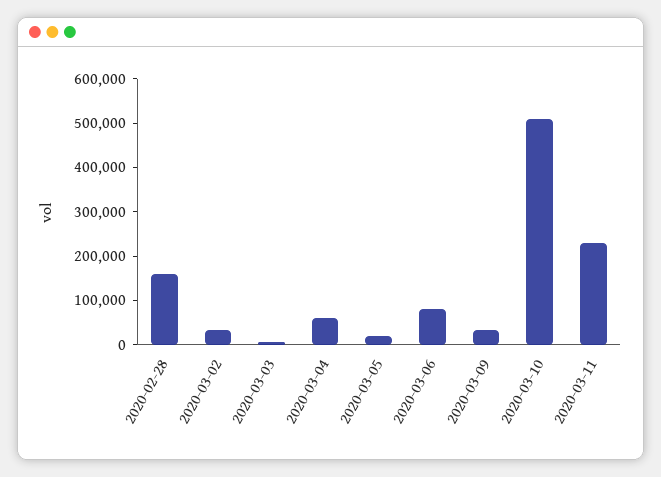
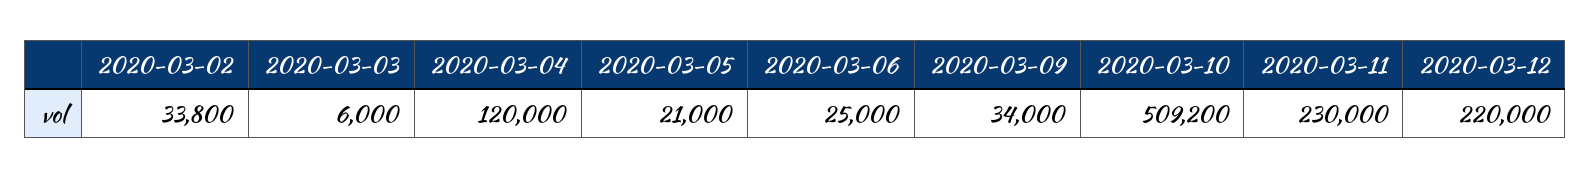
2020-02-28: 160000 -> none
2020-03-04: 60000 -> 120000
2020-03-06: 80000 -> 25000
2020-03-12: none -> 220000

